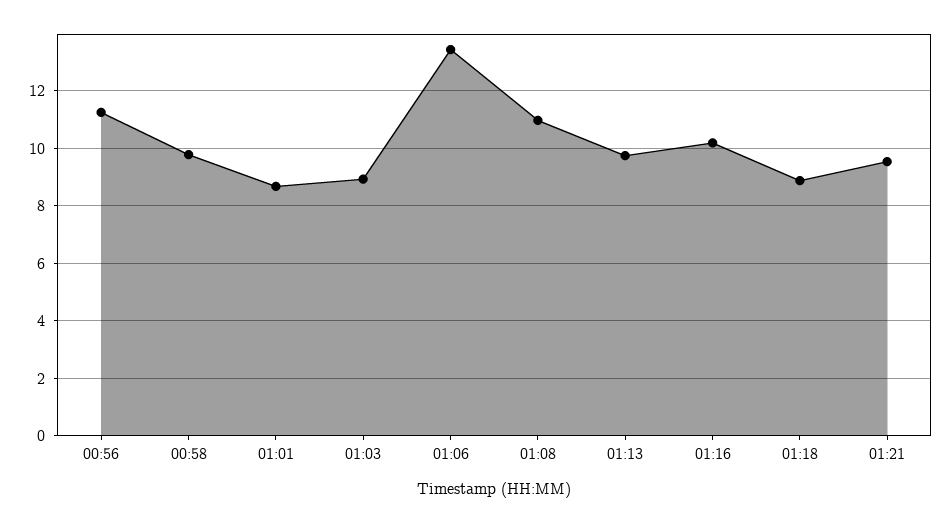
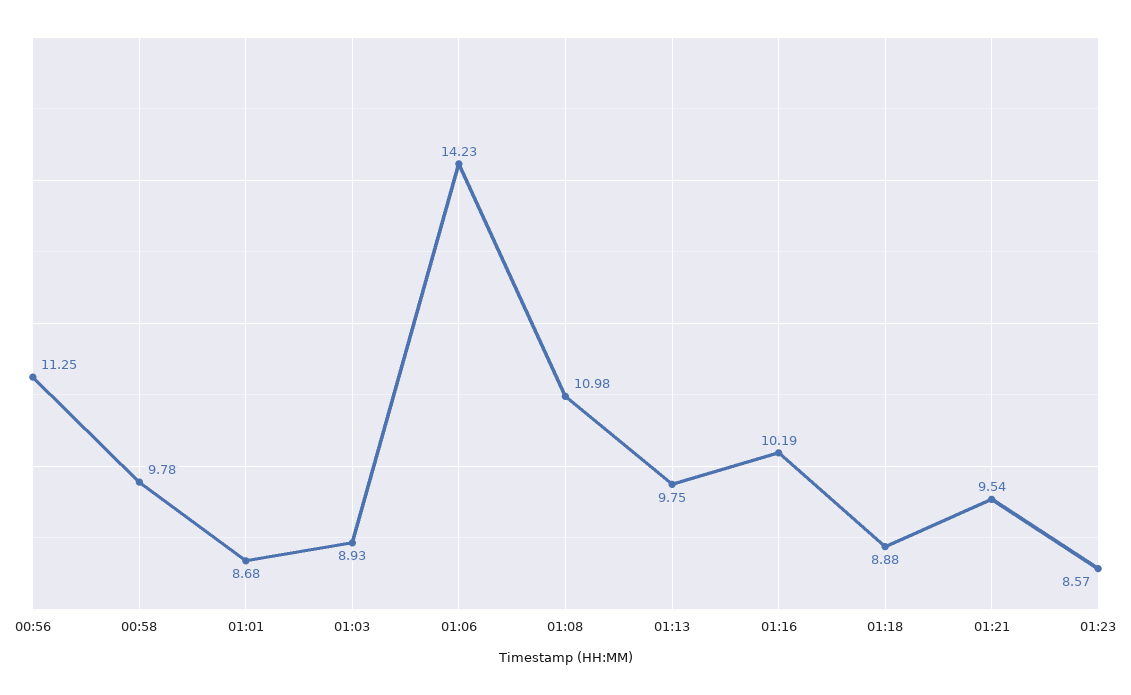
01:06: 13.5 -> 14.23
01:23: none -> 8.57

